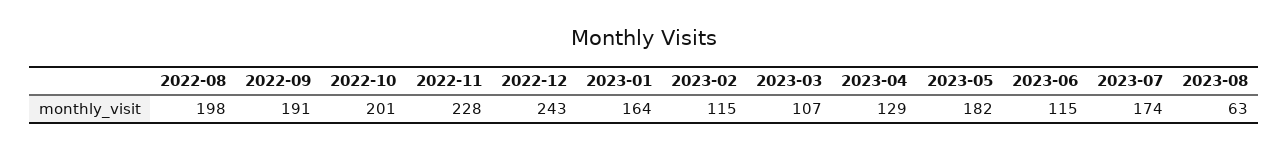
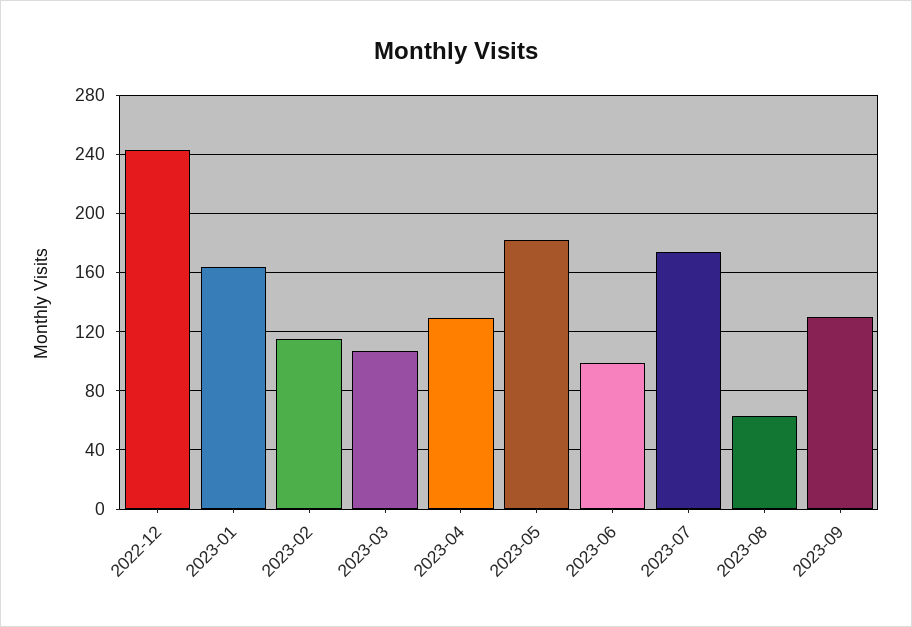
2022-08: 198 -> none
2022-09: 191 -> none
2022-10: 201 -> none
2022-11: 228 -> none
2023-06: 115 -> 100
2023-09: none -> 130

